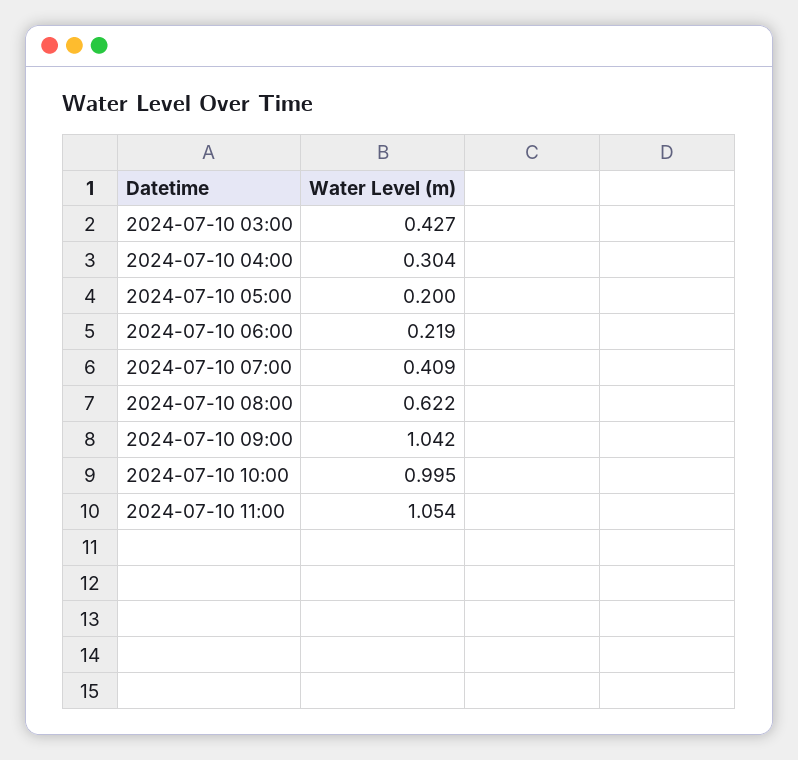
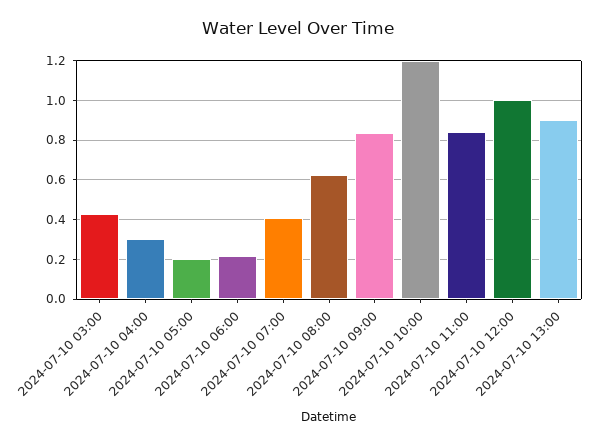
2024-07-10 09:00: 1.042 -> 0.85
2024-07-10 10:00: 0.995 -> 1.2
2024-07-10 11:00: 1.054 -> 0.85
2024-07-10 12:00: none -> 1
2024-07-10 13:00: none -> 0.9

